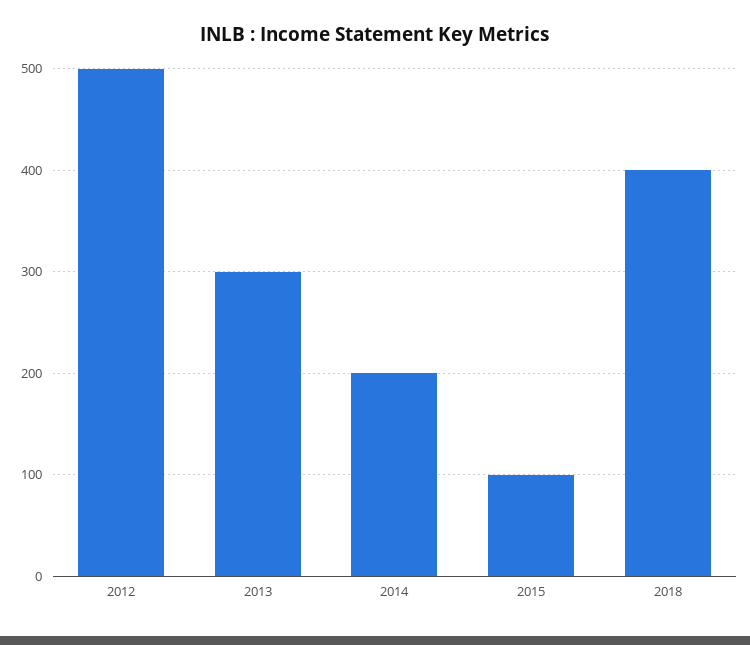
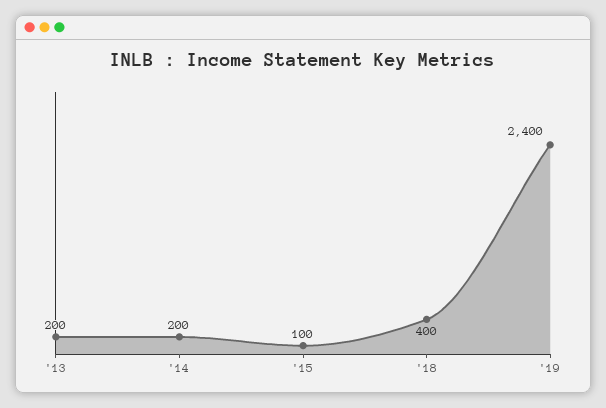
2012: 500 -> none
2013: 300 -> 200
'19: none -> 2400

